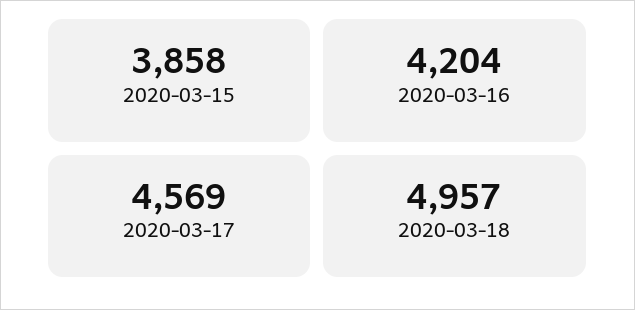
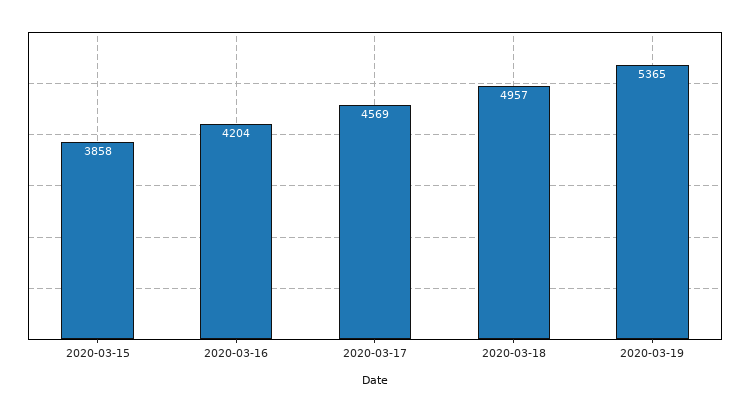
2020-03-19: none -> 5365

